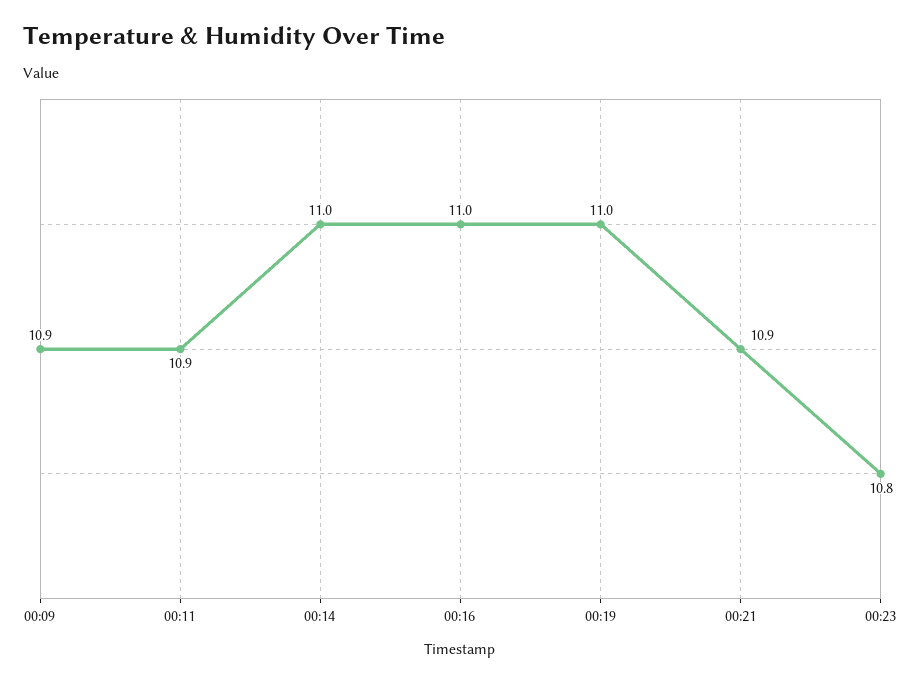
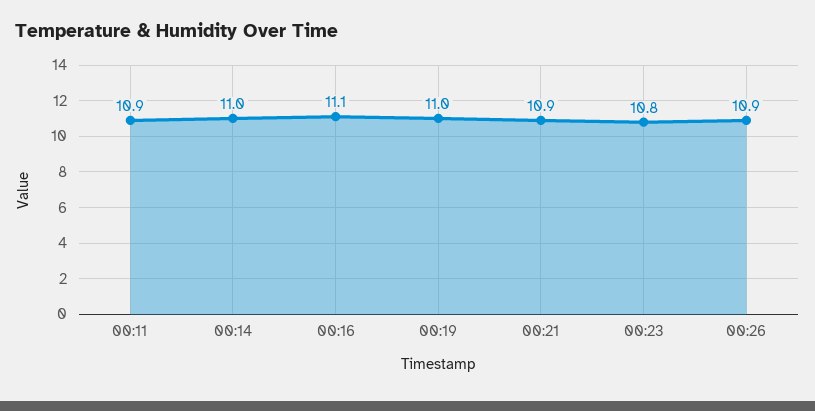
00:09: 10.9 -> none
00:16: 11 -> 11.1
00:26: none -> 10.9

